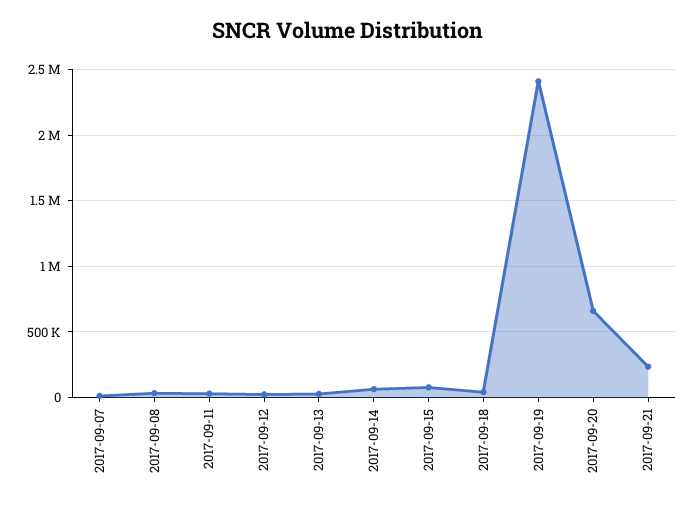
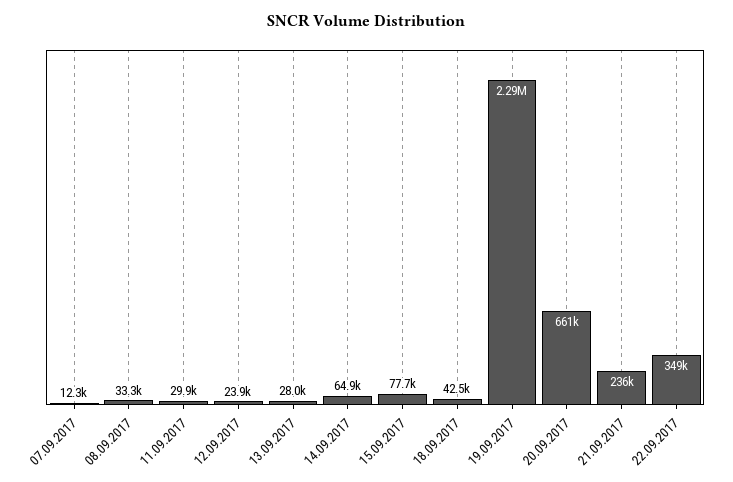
2017-09-19: 2400000 -> 2290000
22.09.2017: none -> 349000

